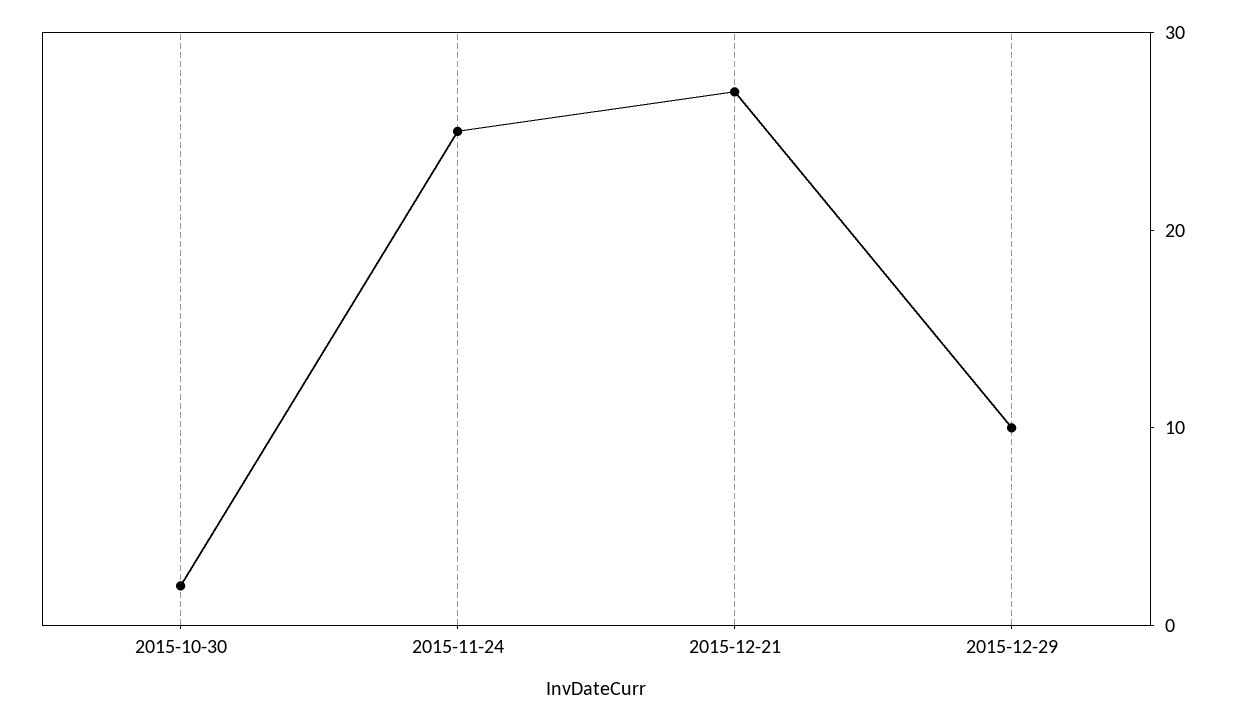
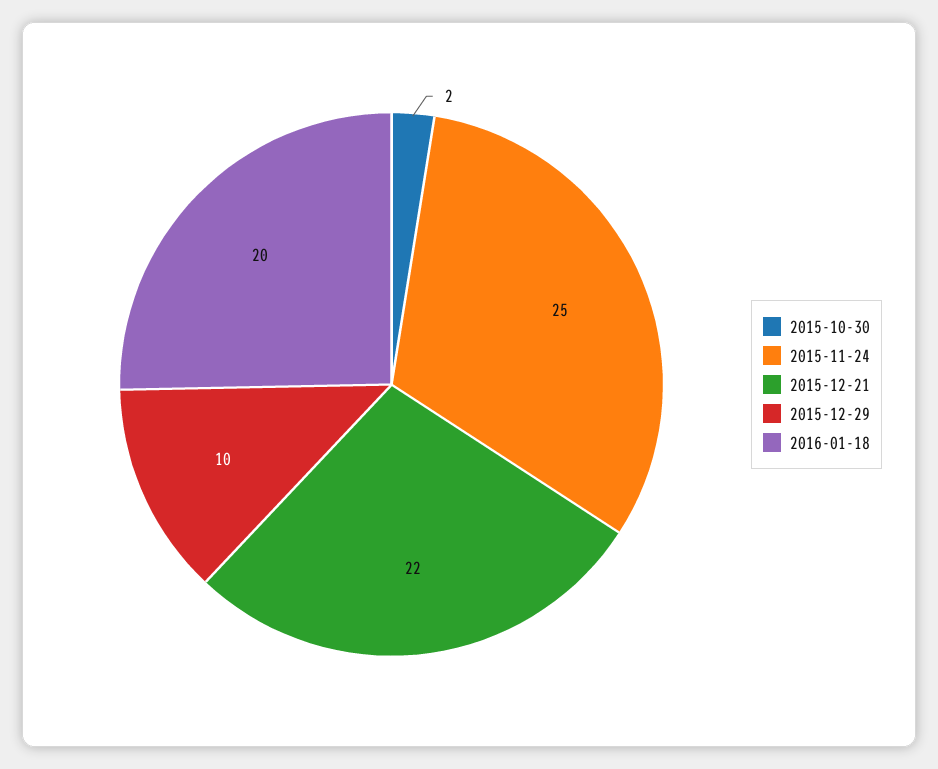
2015-12-21: 27 -> 22
2016-01-18: none -> 20

